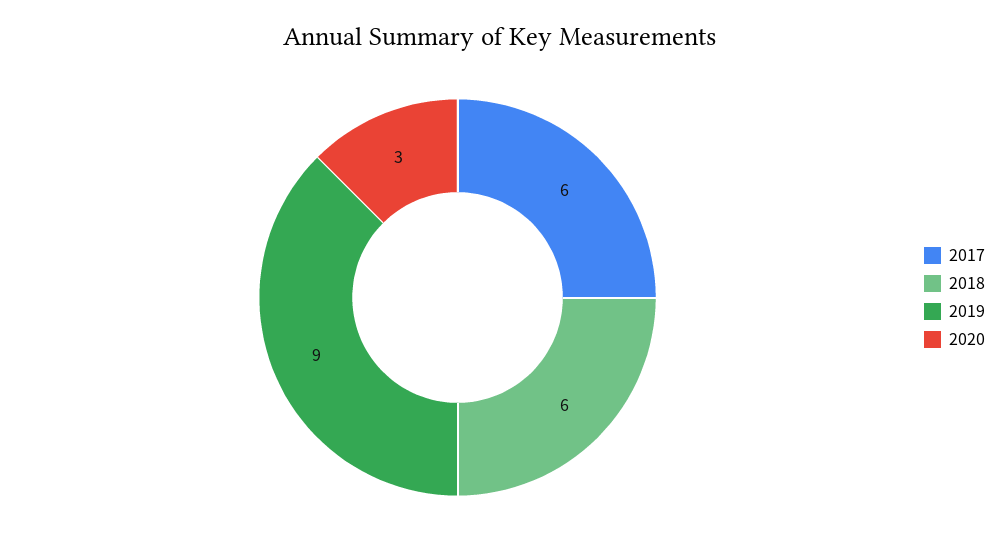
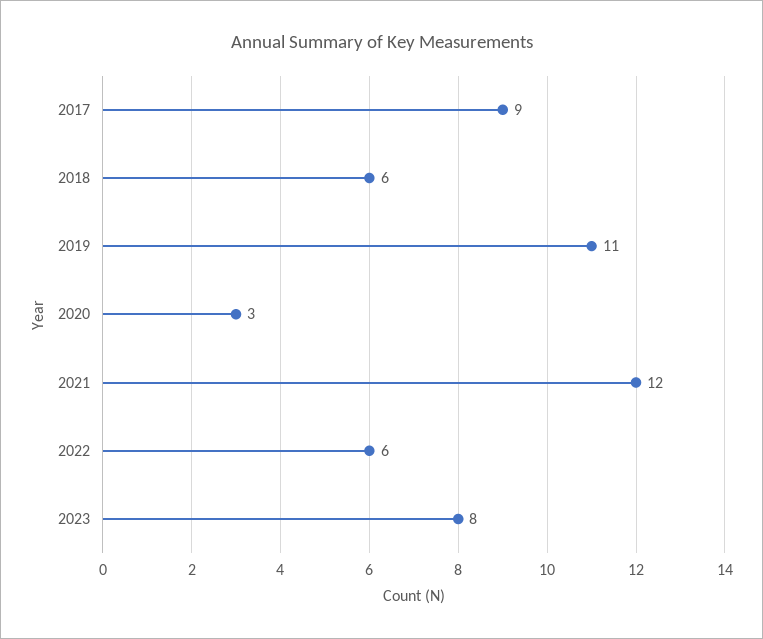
2017: 6 -> 9
2019: 9 -> 11
2021: none -> 12
2022: none -> 6
2023: none -> 8

